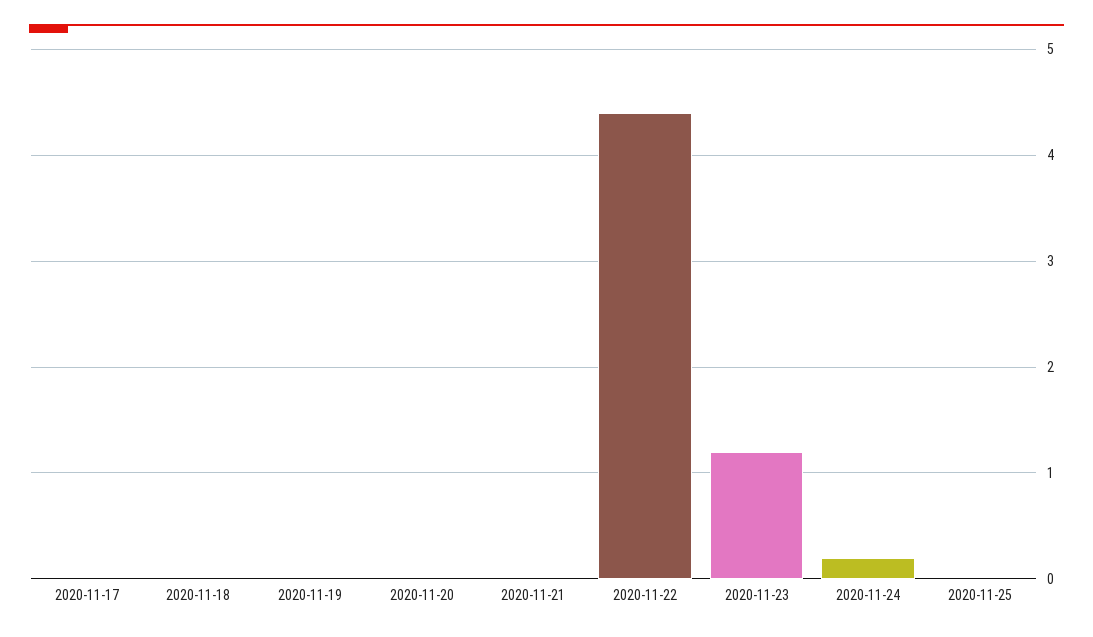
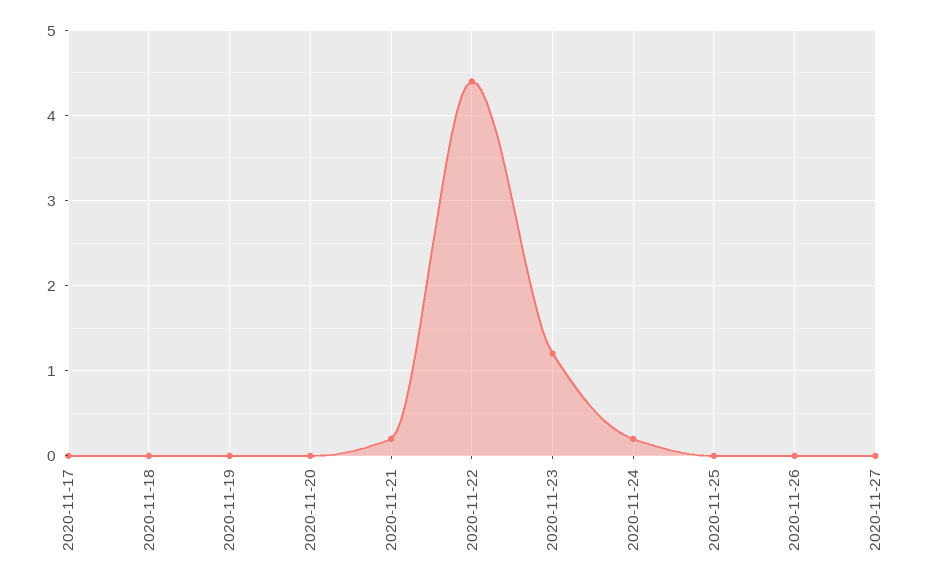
2020-11-21: 0 -> 0.2
2020-11-26: none -> 0
2020-11-27: none -> 0

